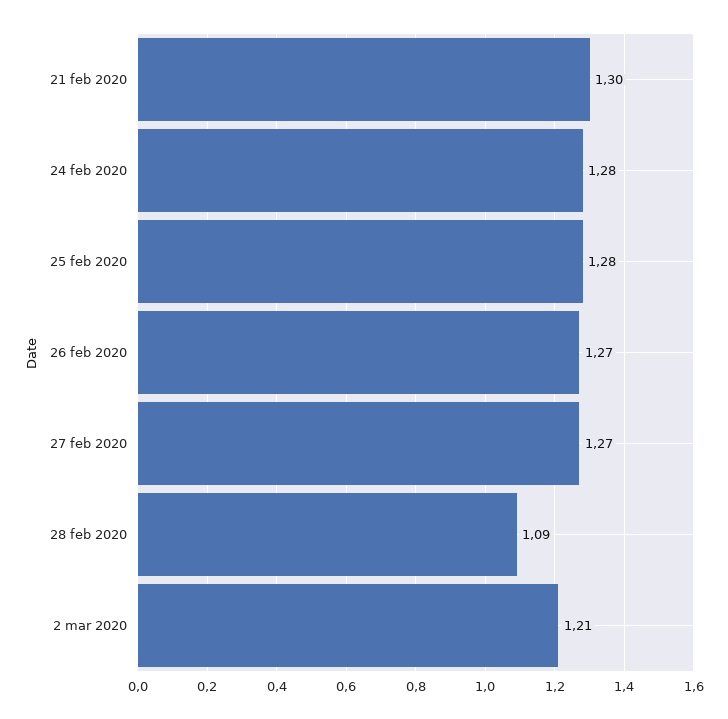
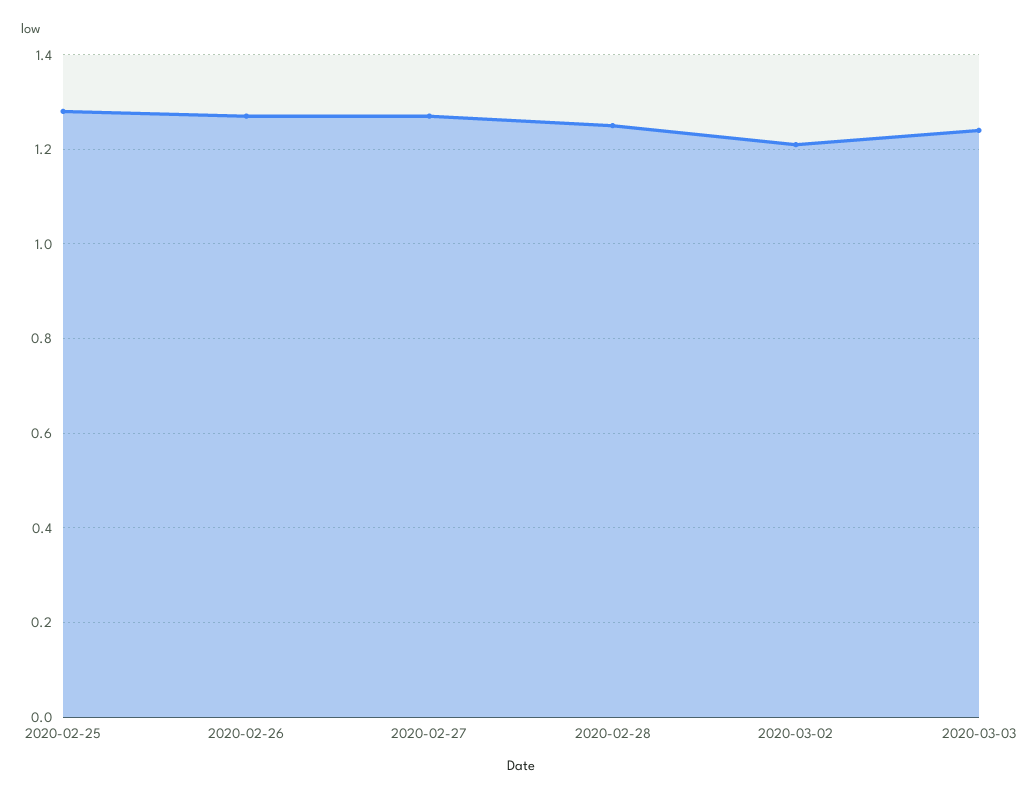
21 feb 2020: 1.3 -> none
24 feb 2020: 1.28 -> none
28 feb 2020: 1.09 -> 1.25
2020-03-03: none -> 1.25

